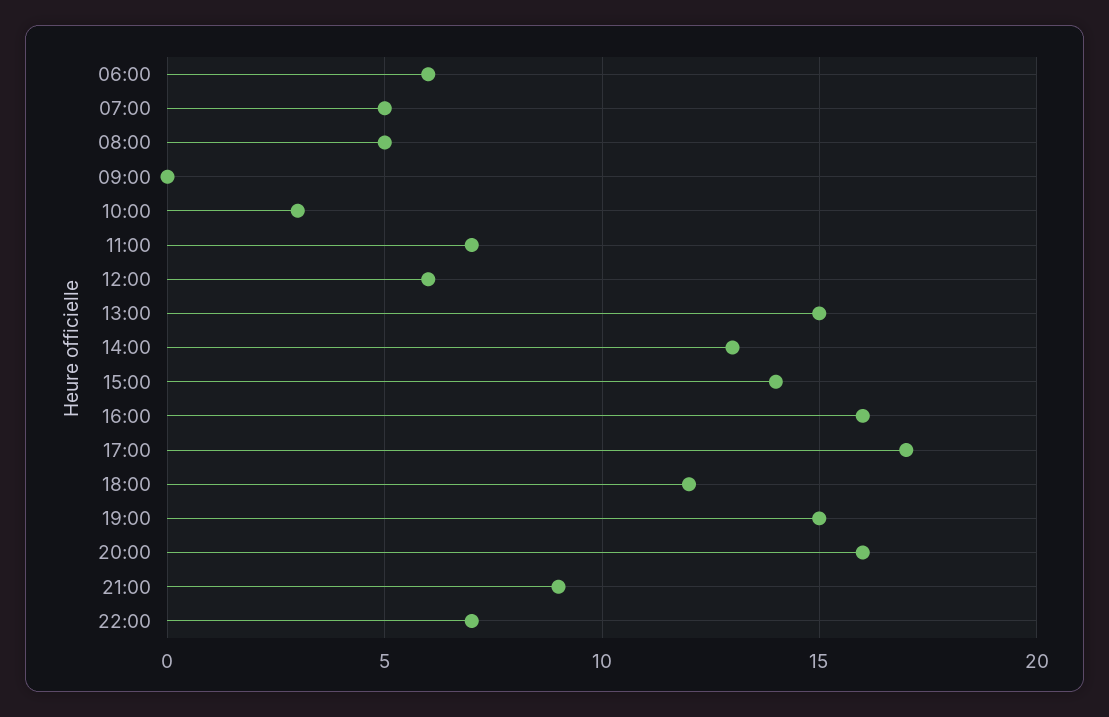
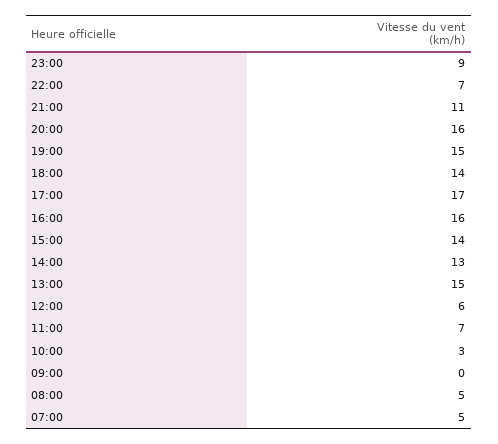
06:00: 6 -> none
18:00: 12 -> 14
21:00: 9 -> 11
23:00: none -> 9

